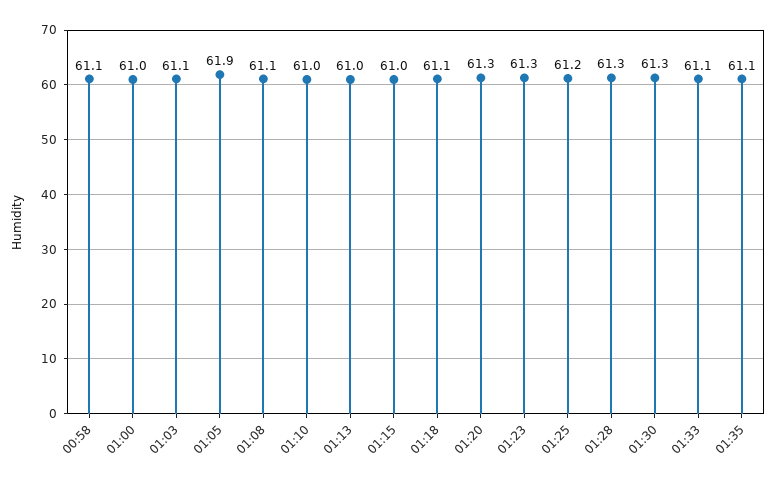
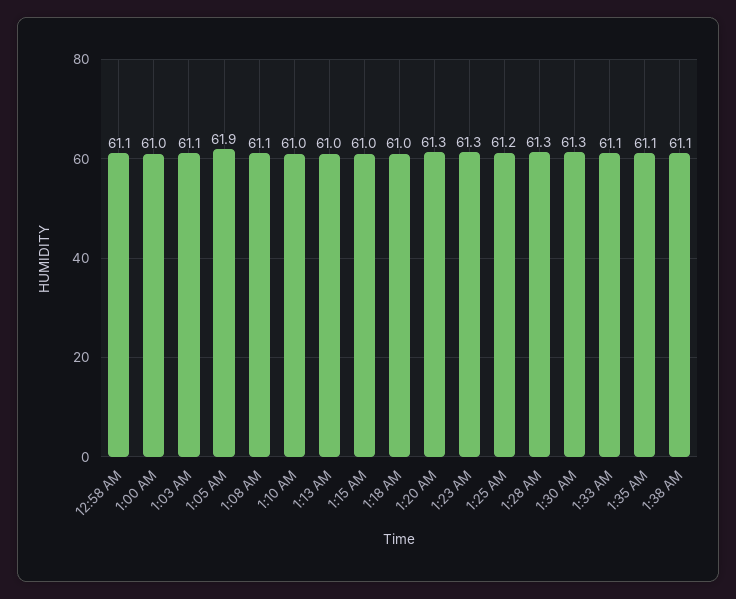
01:18: 61.1 -> 61
1:38 AM: none -> 61.1

